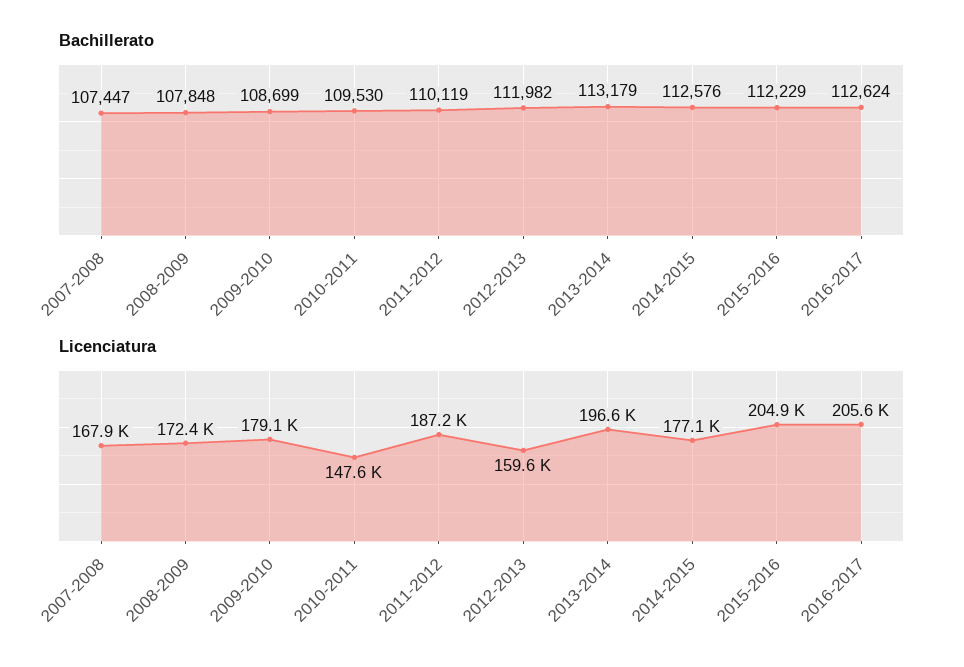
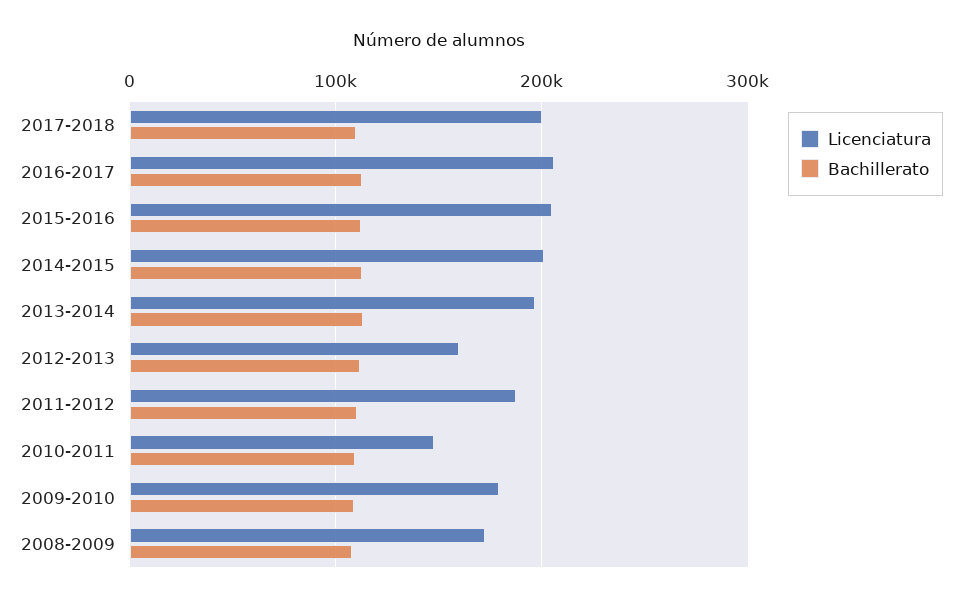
Bachillerato, 2007-2008: 107447 -> none
Licenciatura, 2007-2008: 167900 -> none
Licenciatura, 2014-2015: 177100 -> 200000
Licenciatura, 2017-2018: none -> 200000
Bachillerato, 2017-2018: none -> 110000

